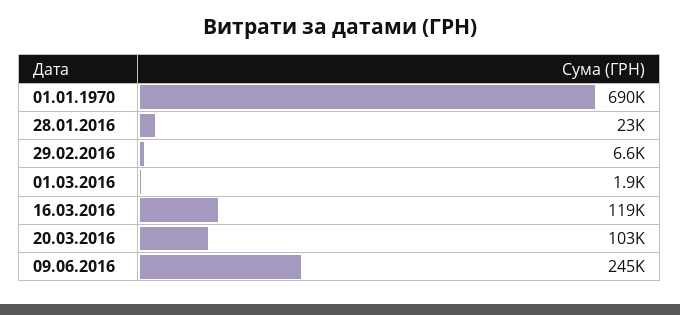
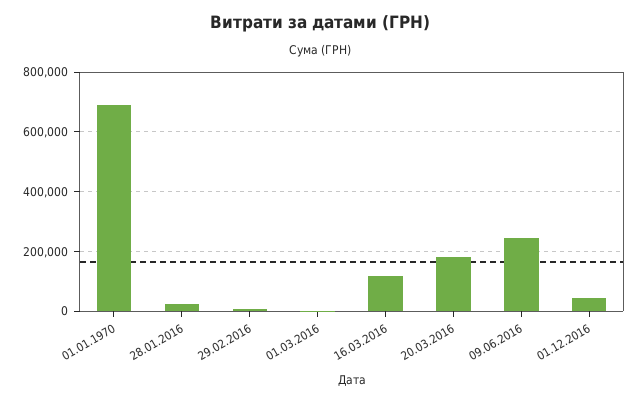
20.03.2016: 103000 -> 175000
01.12.2016: none -> 50000

